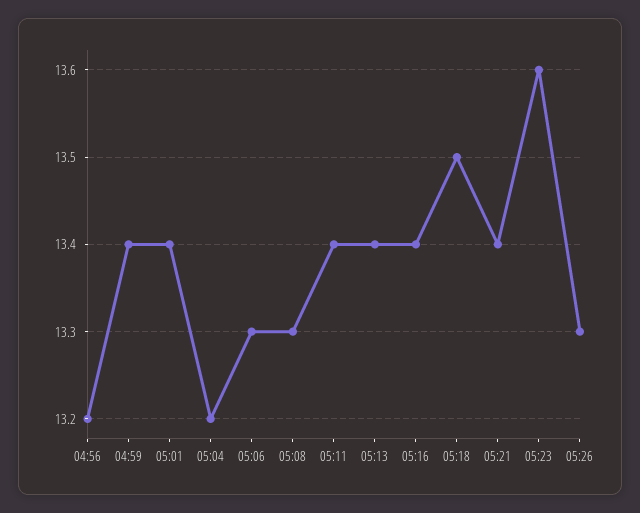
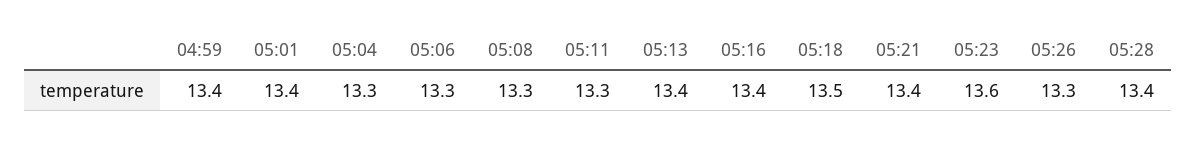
04:56: 13.2 -> none
05:04: 13.2 -> 13.3
05:11: 13.4 -> 13.3
05:28: none -> 13.4

